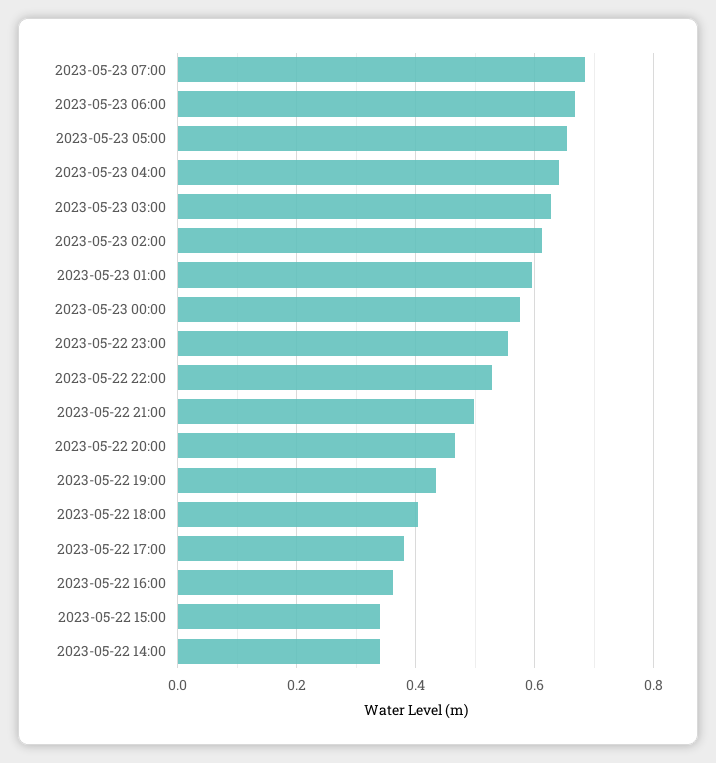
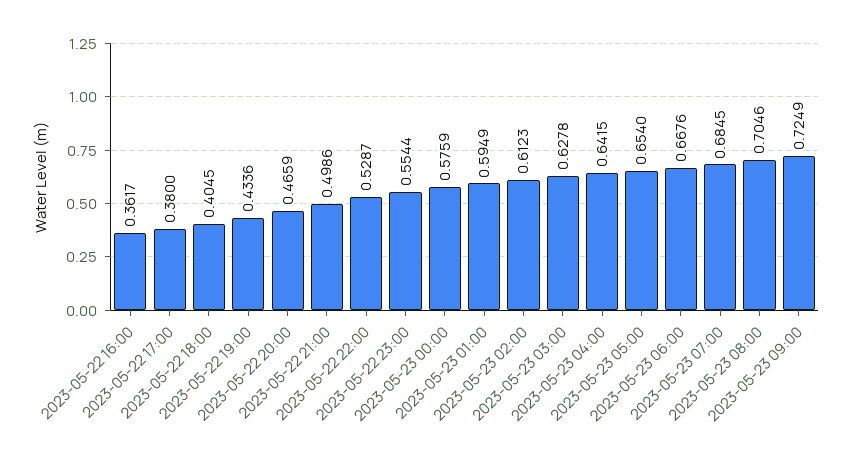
2023-05-22 15:00: 0.34 -> none
2023-05-22 14:00: 0.34 -> none
2023-05-23 08:00: none -> 0.7046
2023-05-23 09:00: none -> 0.7249

